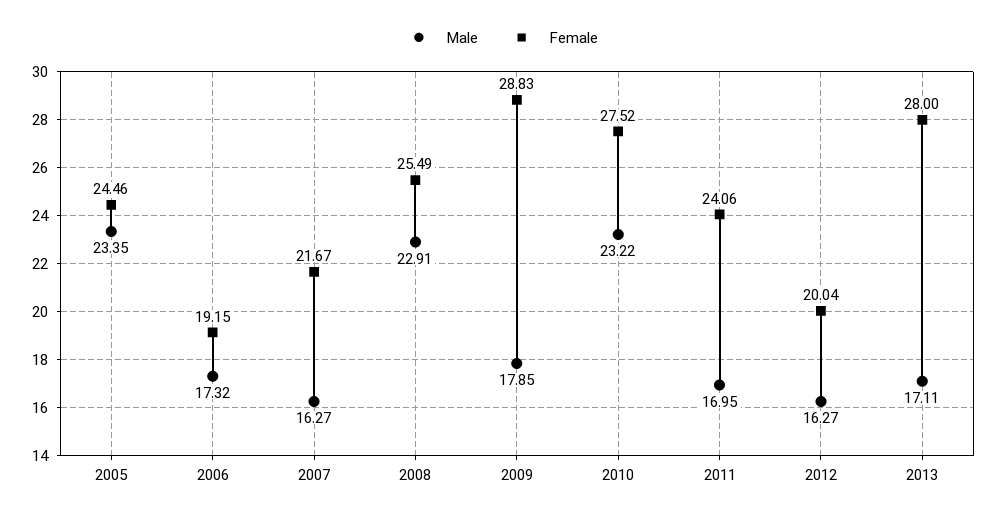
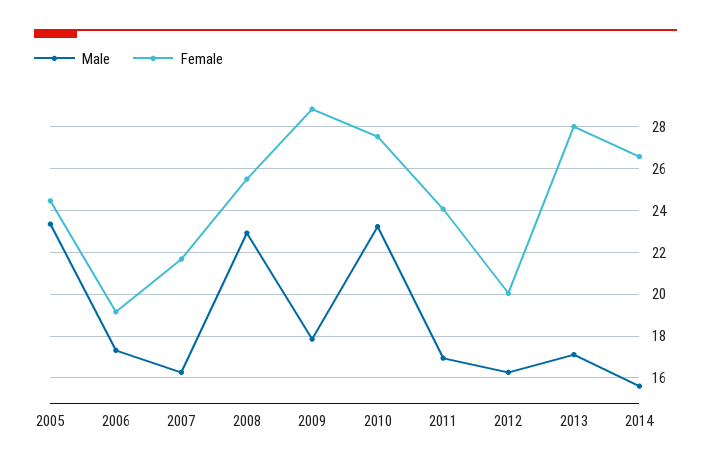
Male, 2014: none -> 15.5
Female, 2014: none -> 26.5

